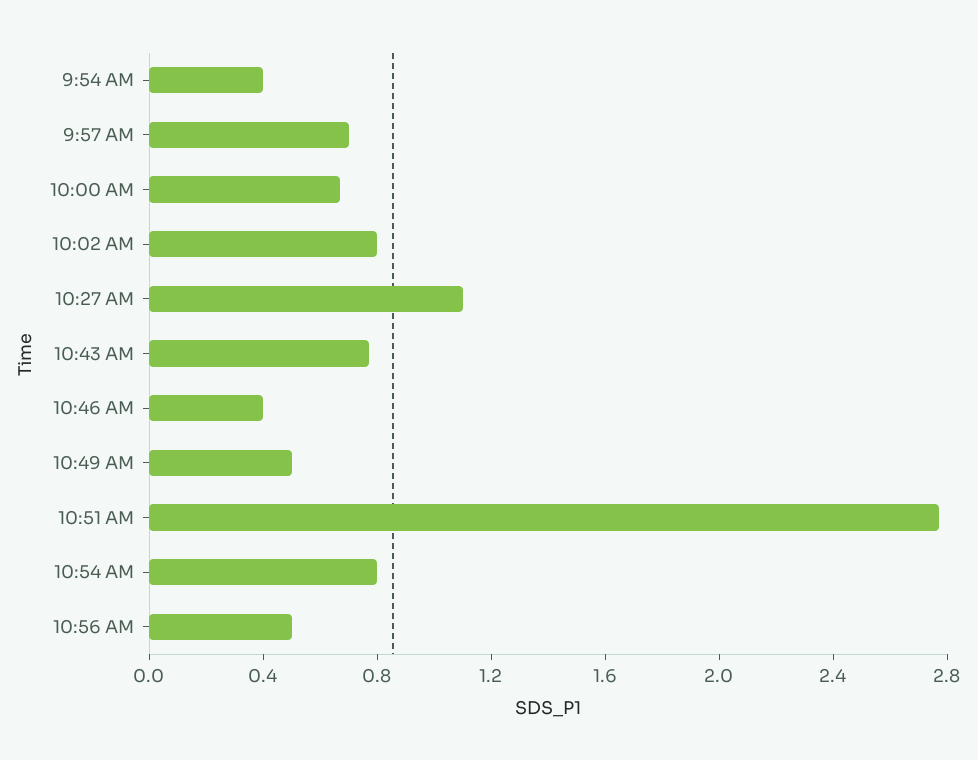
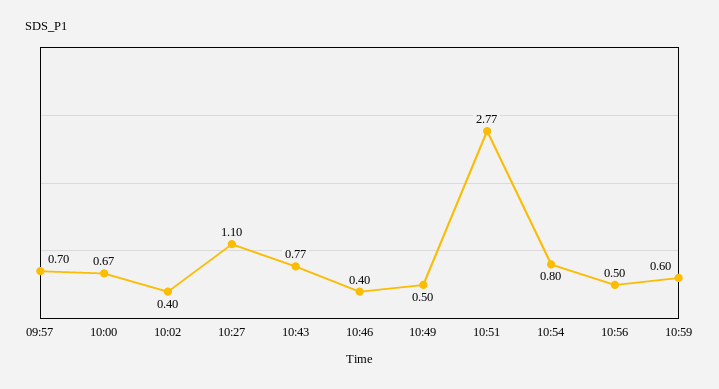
9:54 AM: 0.4 -> none
10:02 AM: 0.8 -> 0.4
10:59: none -> 0.6

